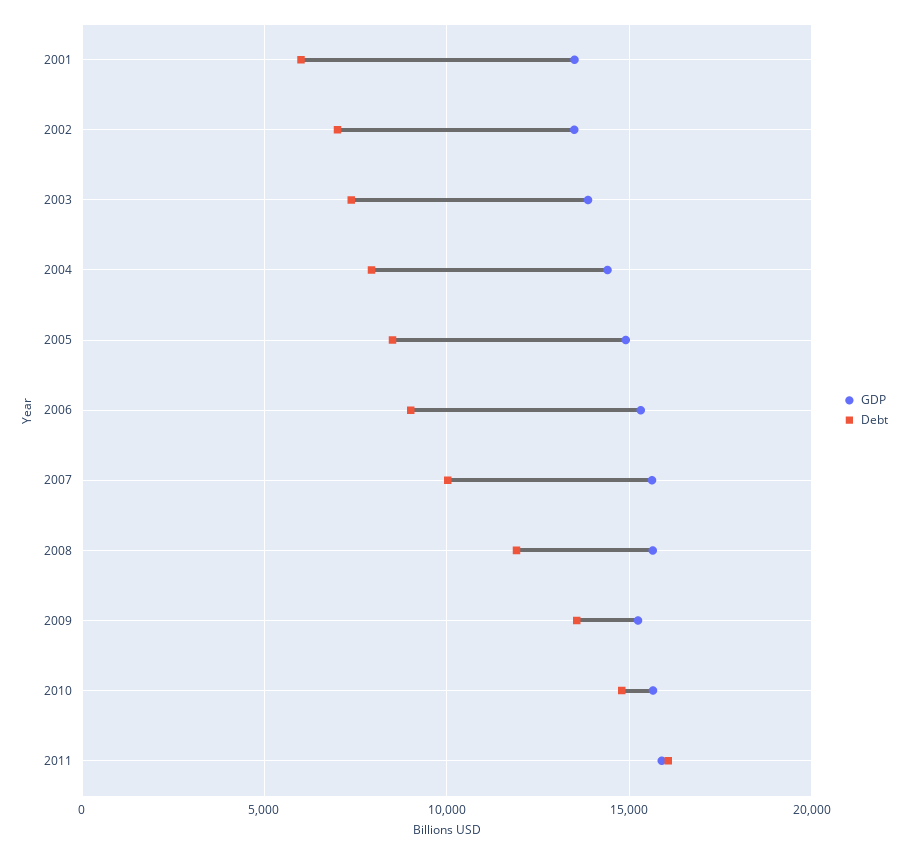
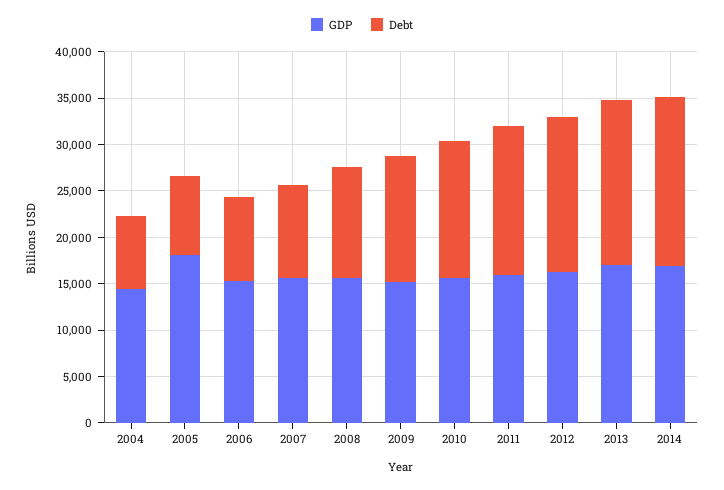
GDP, 2001: 13500 -> none
Debt, 2001: 6000 -> none
GDP, 2002: 13500 -> none
Debt, 2002: 7000 -> none
GDP, 2003: 14000 -> none
Debt, 2003: 7500 -> none
GDP, 2005: 15000 -> 18000
GDP, 2012: none -> 16000
Debt, 2012: none -> 17000
GDP, 2013: none -> 17000
Debt, 2013: none -> 18000
GDP, 2014: none -> 17000
Debt, 2014: none -> 18000

